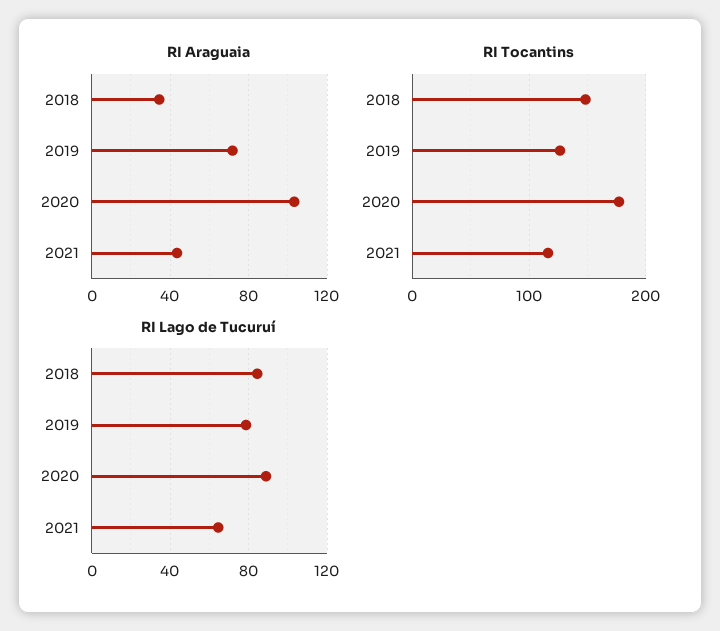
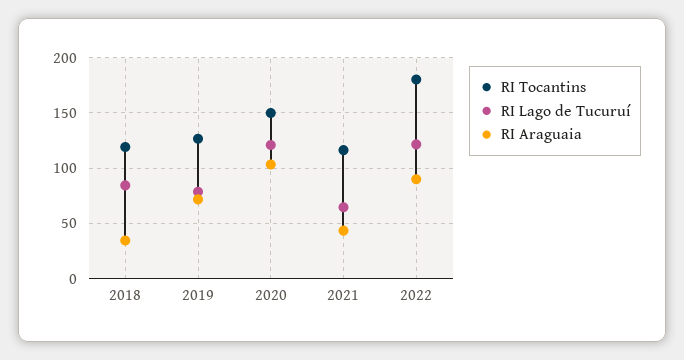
RI Tocantins, 2018: 150 -> 120
RI Tocantins, 2020: 180 -> 150
RI Lago de Tucuruí, 2020: 90 -> 120
RI Tocantins, 2022: none -> 180
RI Lago de Tucuruí, 2022: none -> 120
RI Araguaia, 2022: none -> 90

